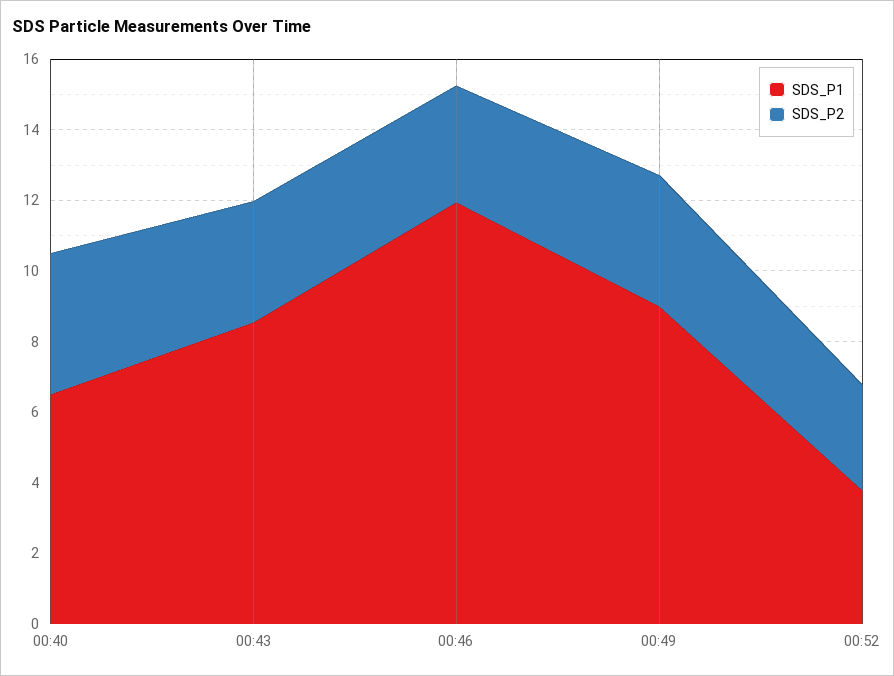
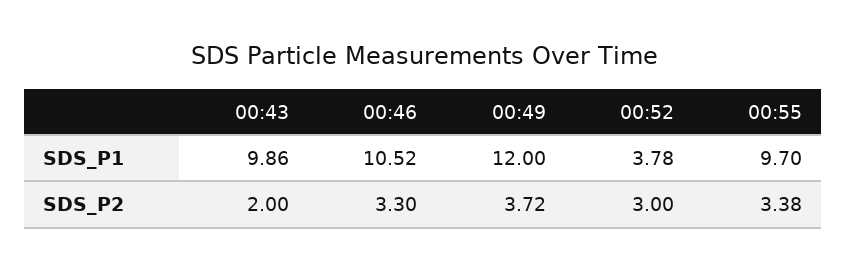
SDS_P1, 00:40: 6.5 -> none
SDS_P2, 00:40: 4 -> none
SDS_P1, 00:43: 8.5 -> 9.86
SDS_P2, 00:43: 3.5 -> 2
SDS_P1, 00:46: 12 -> 10.52
SDS_P1, 00:49: 9 -> 12
SDS_P1, 00:55: none -> 9.7
SDS_P2, 00:55: none -> 3.38

